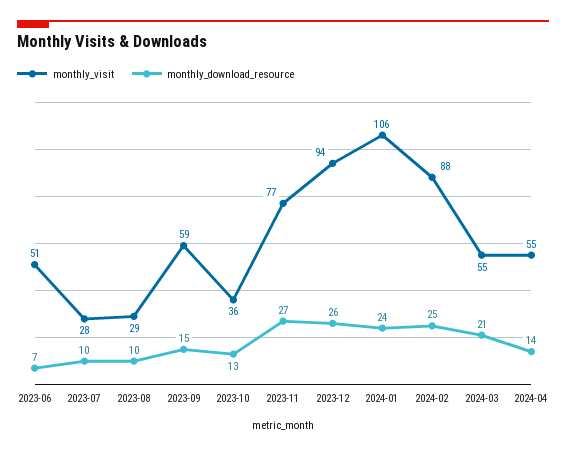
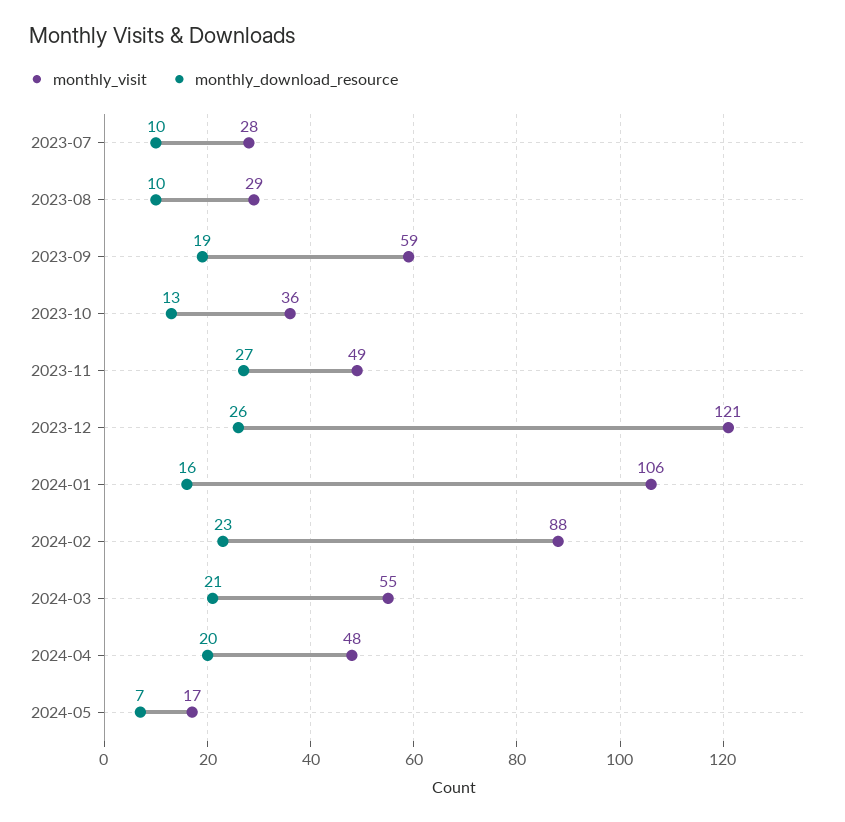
monthly_visit, 2023-06: 51 -> none
monthly_download_resource, 2023-06: 7 -> none
monthly_download_resource, 2023-09: 15 -> 19
monthly_visit, 2023-11: 77 -> 49
monthly_visit, 2023-12: 94 -> 121
monthly_download_resource, 2024-01: 24 -> 16
monthly_download_resource, 2024-02: 25 -> 23
monthly_visit, 2024-04: 55 -> 48
monthly_download_resource, 2024-04: 14 -> 20
monthly_visit, 2024-05: none -> 17
monthly_download_resource, 2024-05: none -> 7

